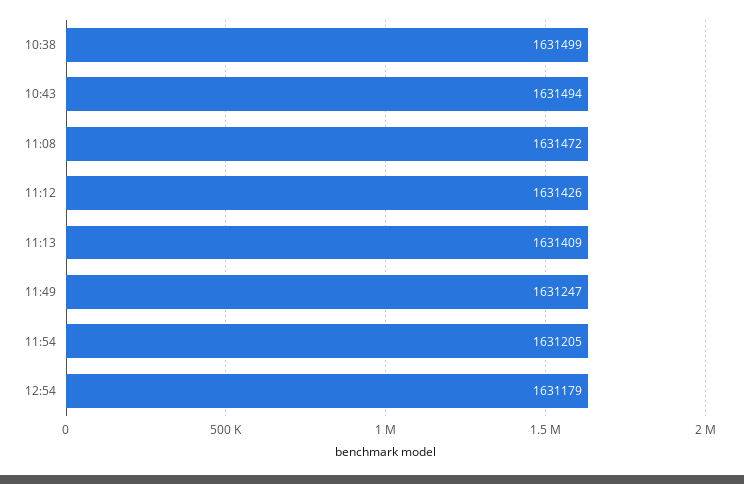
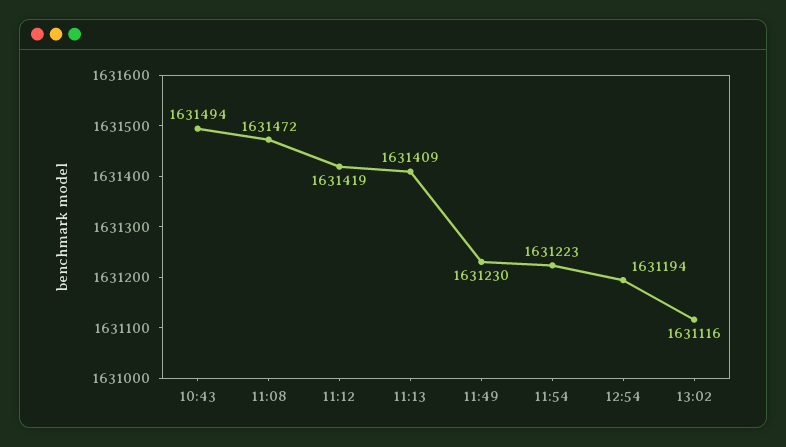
10:38: 1631499 -> none
11:12: 1631426 -> 1631419
11:49: 1631247 -> 1631230
11:54: 1631205 -> 1631223
12:54: 1631179 -> 1631194
13:02: none -> 1631116

